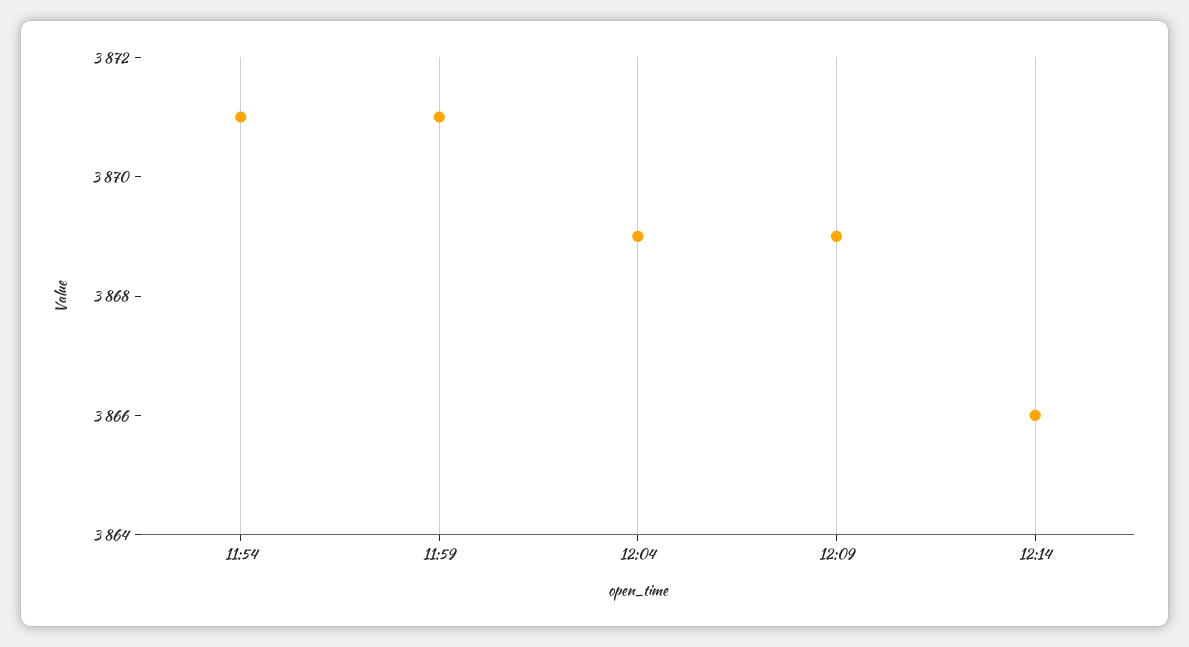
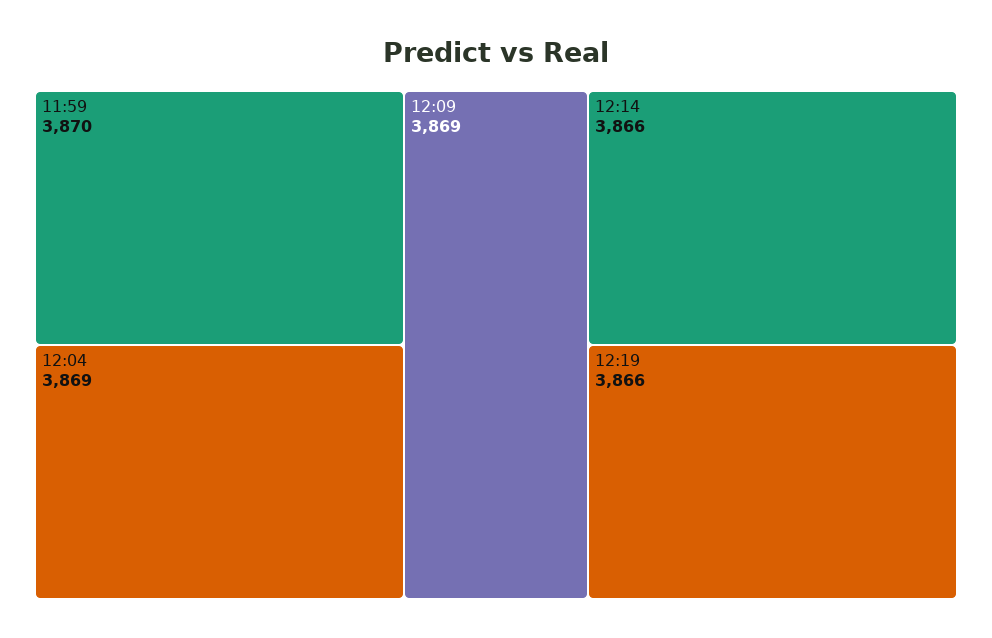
11:54: 3871 -> none
11:59: 3871 -> 3870
12:19: none -> 3866

